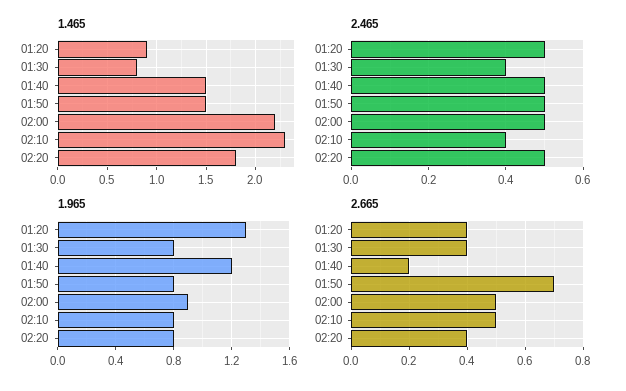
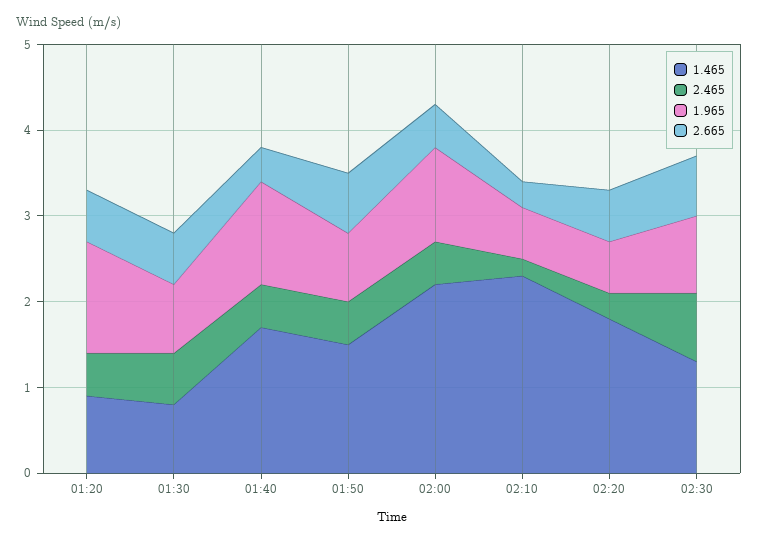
1.465, 01:40: 1.5 -> 1.7
2.465, 01:30: 0.4 -> 0.6
2.465, 02:10: 0.4 -> 0.2
2.465, 02:20: 0.5 -> 0.3
1.965, 02:00: 0.9 -> 1.1
1.965, 02:10: 0.8 -> 0.6
1.965, 02:20: 0.8 -> 0.6
2.665, 01:20: 0.4 -> 0.6
2.665, 01:30: 0.4 -> 0.6
2.665, 01:40: 0.2 -> 0.4
2.665, 02:10: 0.5 -> 0.3
2.665, 02:20: 0.4 -> 0.6
1.465, 02:30: none -> 1.3
2.465, 02:30: none -> 0.8
1.965, 02:30: none -> 0.9
2.665, 02:30: none -> 0.7

